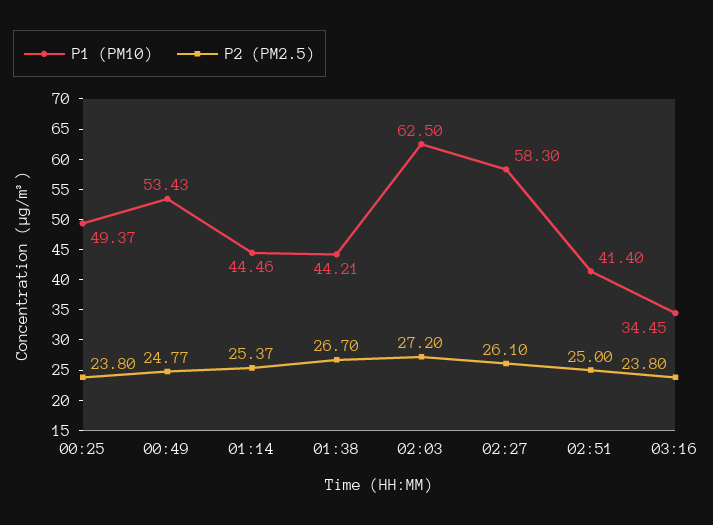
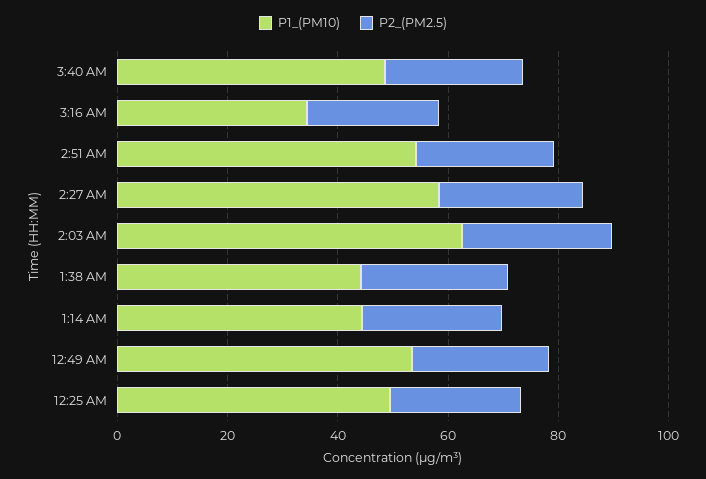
P1 (PM10), 02:51: 41.4 -> 55
P1 (PM10), 3:40 AM: none -> 50
P2 (PM2.5), 3:40 AM: none -> 25

